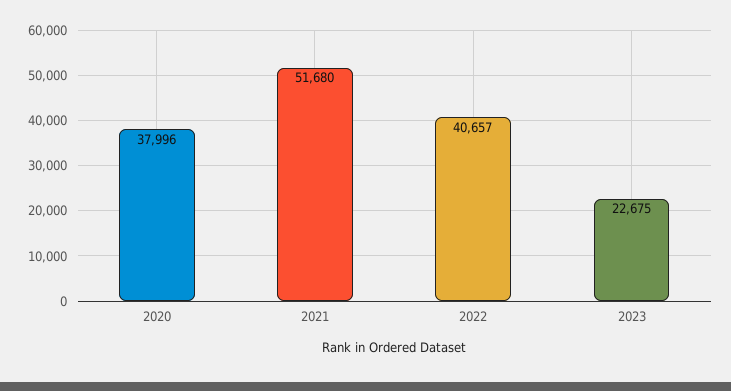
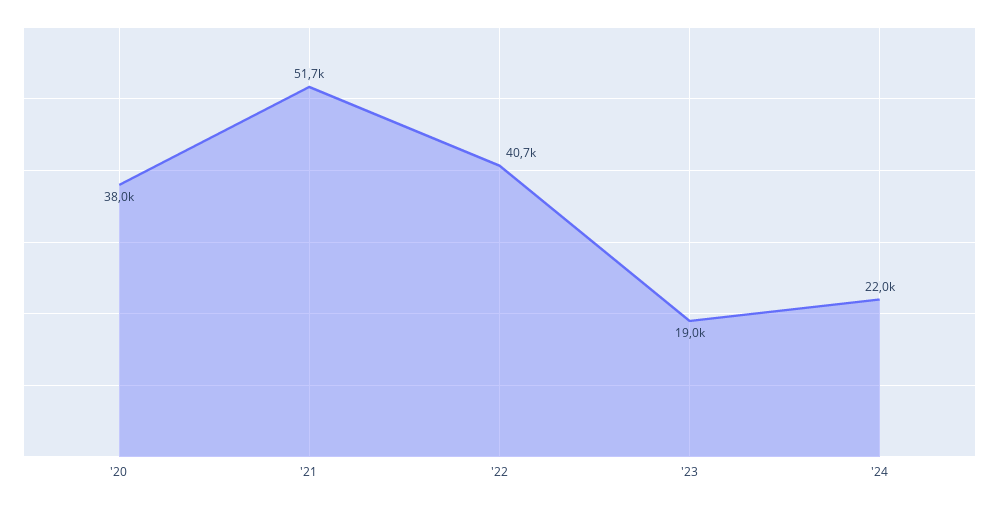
2023: 22675 -> 19000
'24: none -> 22000

